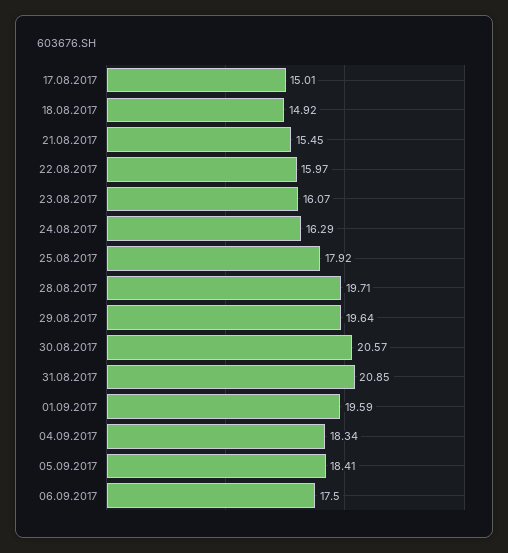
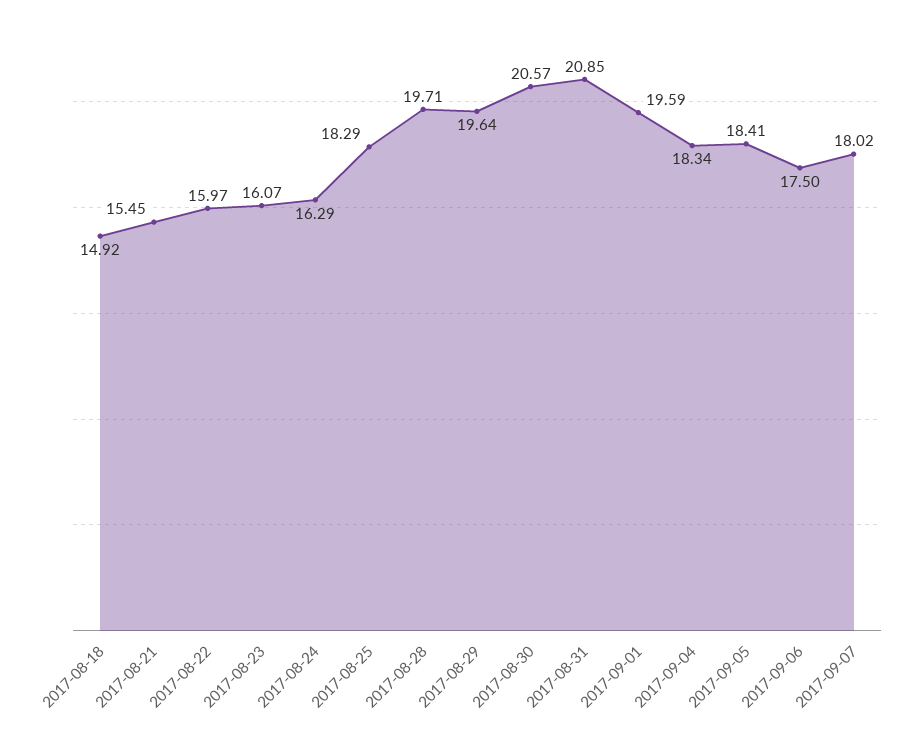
17.08.2017: 15.01 -> none
25.08.2017: 17.92 -> 18.29
2017-09-07: none -> 18.02

